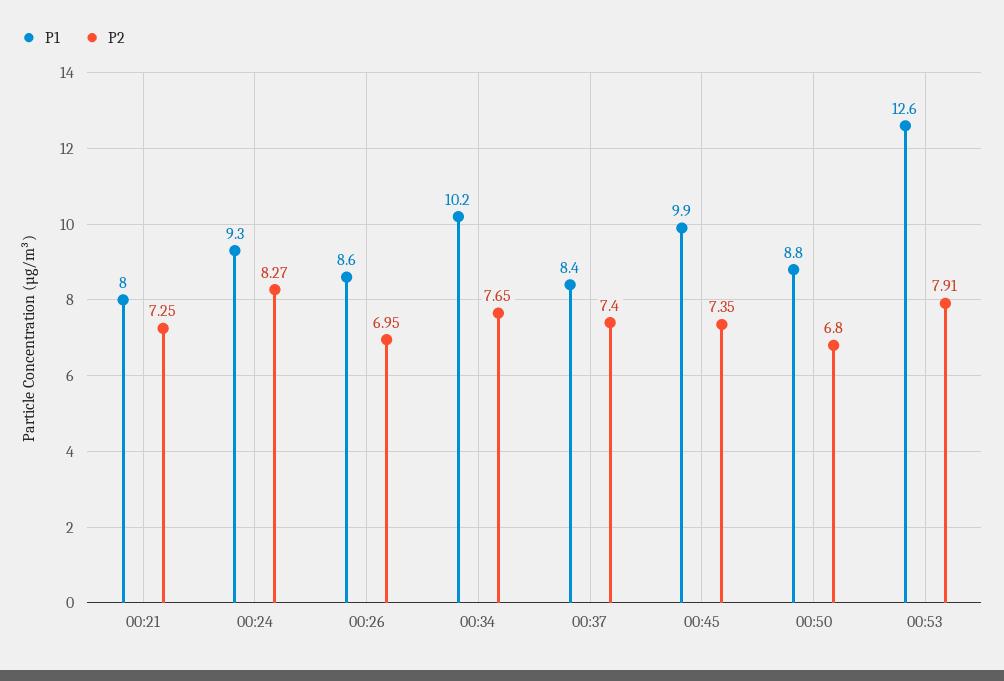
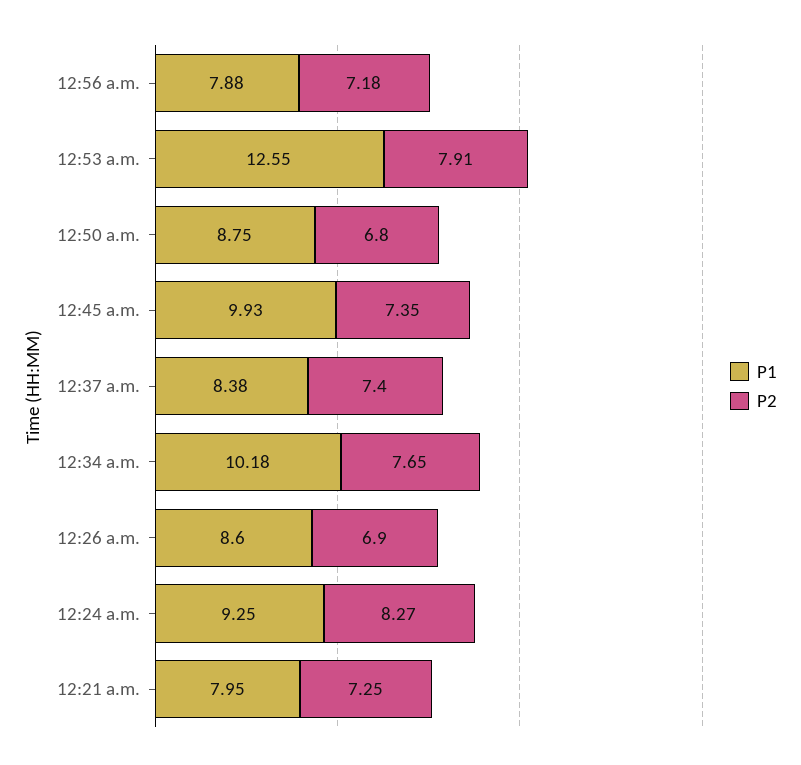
P2, 00:26: 6.95 -> 6.9
P1, 12:56 a.m.: none -> 7.88
P2, 12:56 a.m.: none -> 7.18

